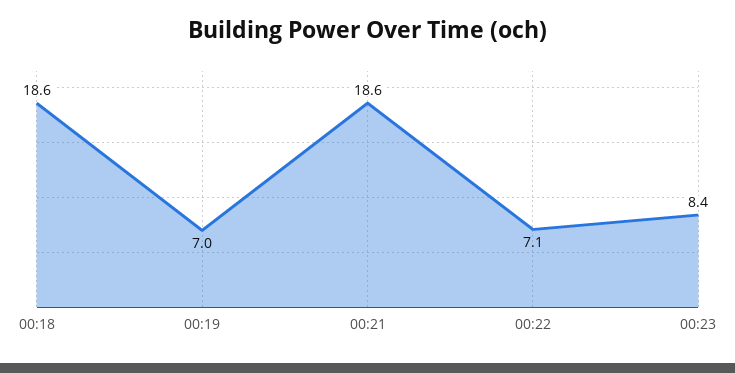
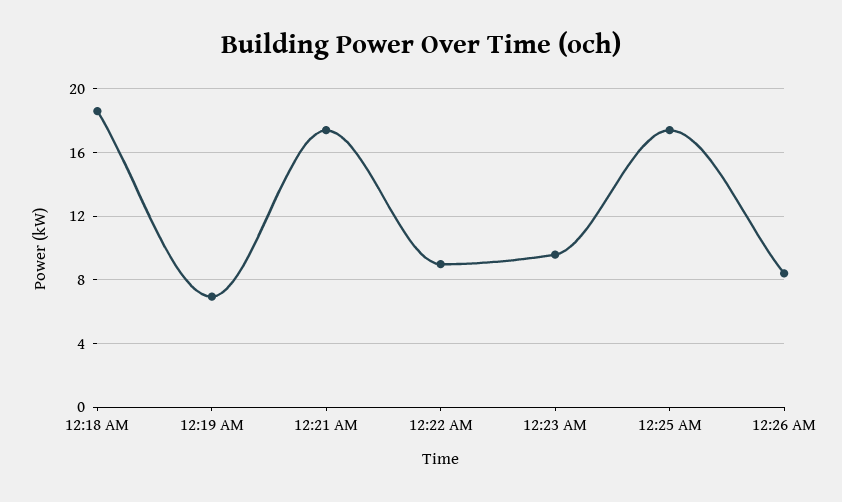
00:21: 18.6 -> 17.5
00:22: 7.1 -> 9
00:23: 8.4 -> 9.5
12:25 AM: none -> 17.5
12:26 AM: none -> 8.5

